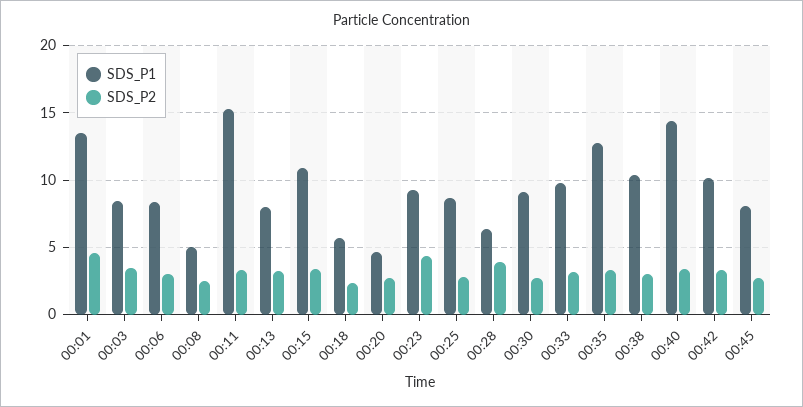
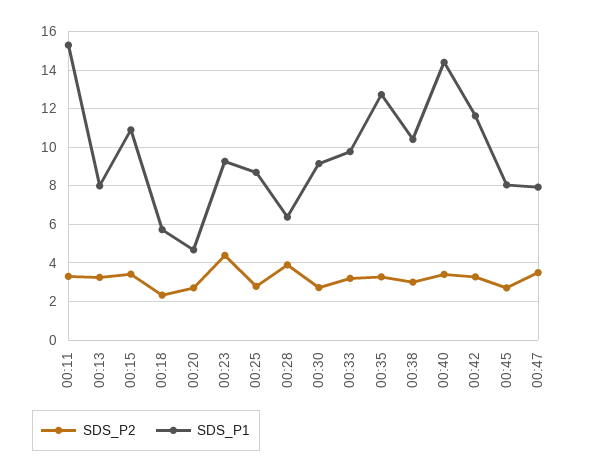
SDS_P1, 00:01: 13.5 -> none
SDS_P2, 00:01: 4.5 -> none
SDS_P1, 00:03: 8.5 -> none
SDS_P2, 00:03: 3.5 -> none
SDS_P1, 00:06: 8.5 -> none
SDS_P2, 00:06: 3 -> none
SDS_P1, 00:08: 5 -> none
SDS_P2, 00:08: 2.5 -> none
SDS_P1, 00:42: 10 -> 11.5
SDS_P2, 00:47: none -> 3.5
SDS_P1, 00:47: none -> 8

